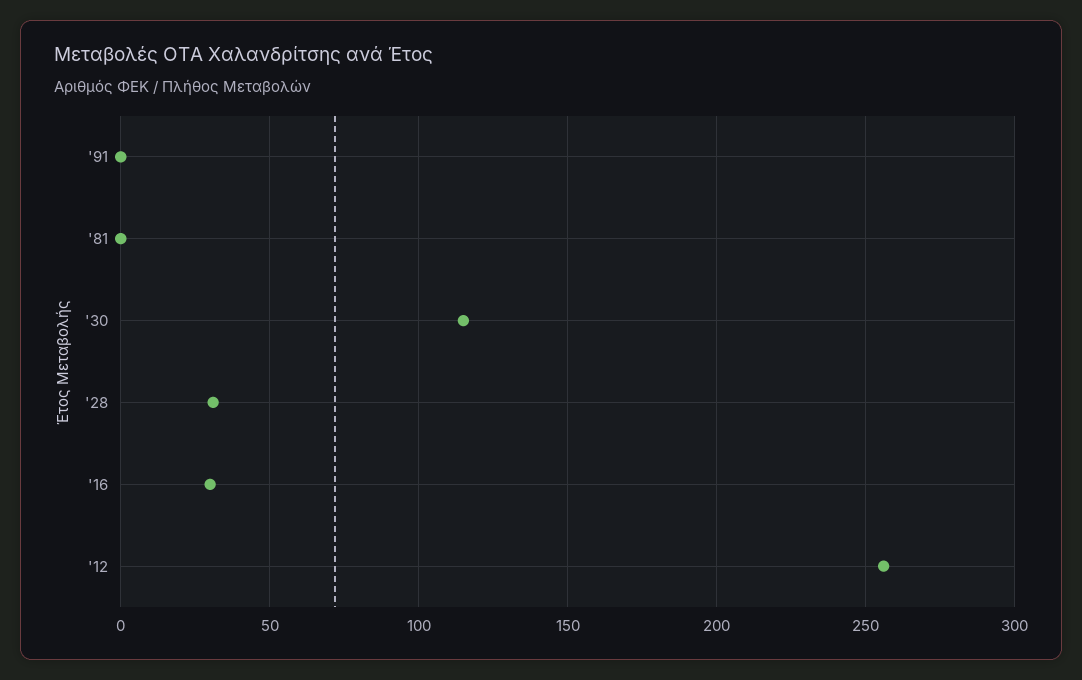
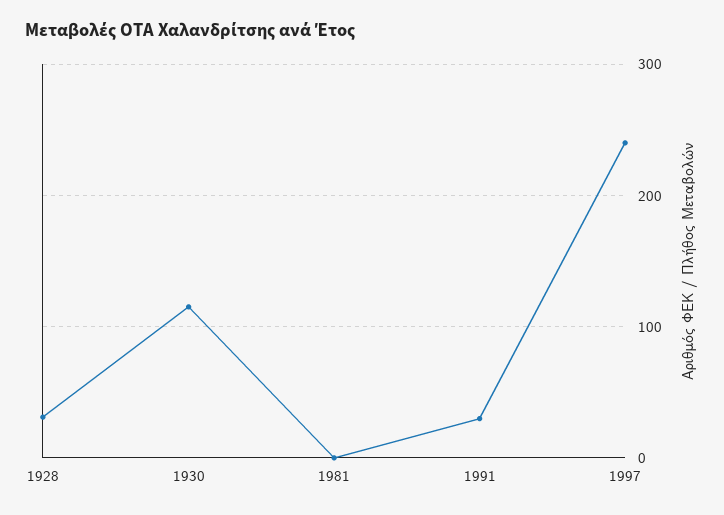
'91: 0 -> 30
'16: 30 -> none
'12: 255 -> none
1997: none -> 240

